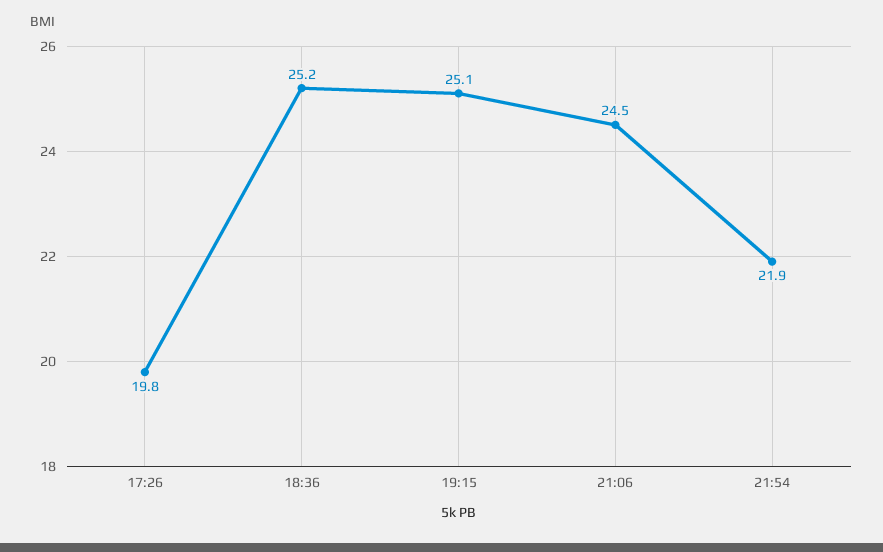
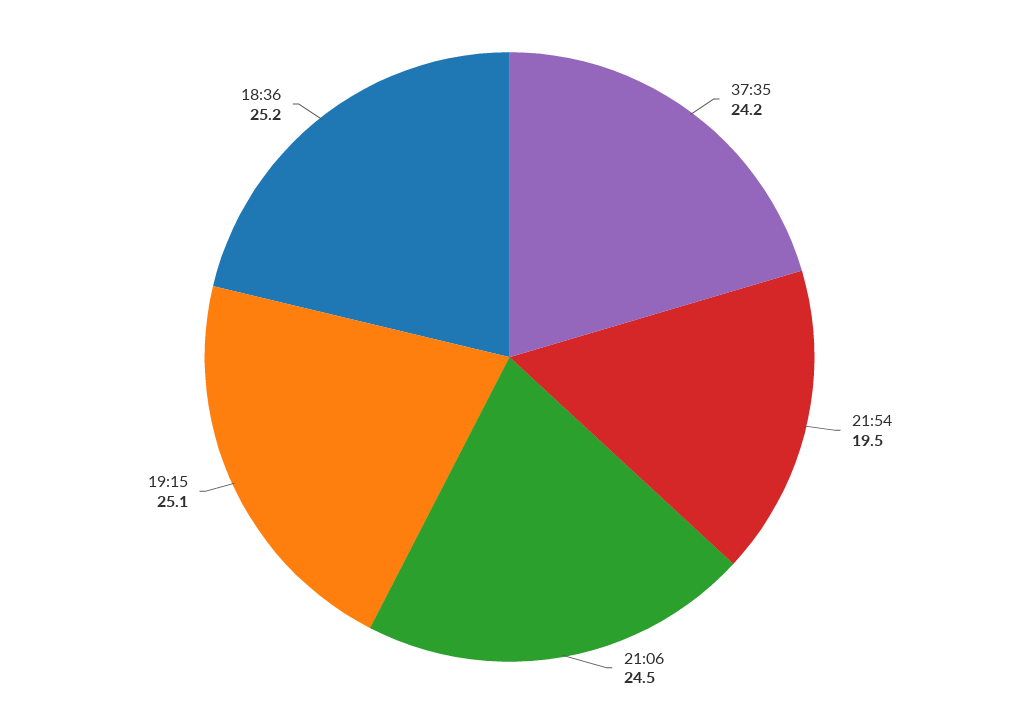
17:26: 19.8 -> none
21:54: 21.9 -> 19.5
37:35: none -> 24.2

